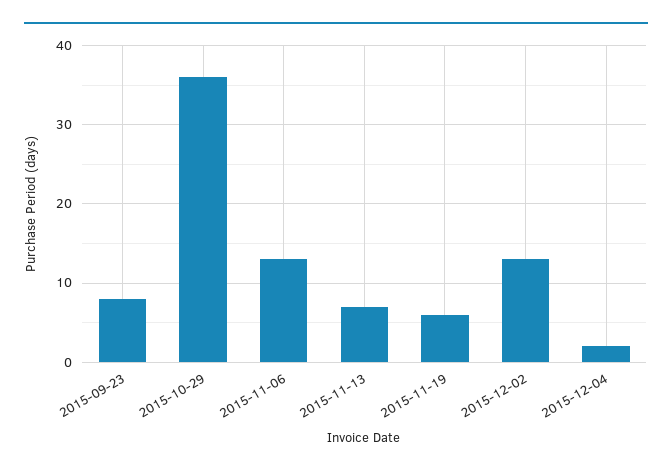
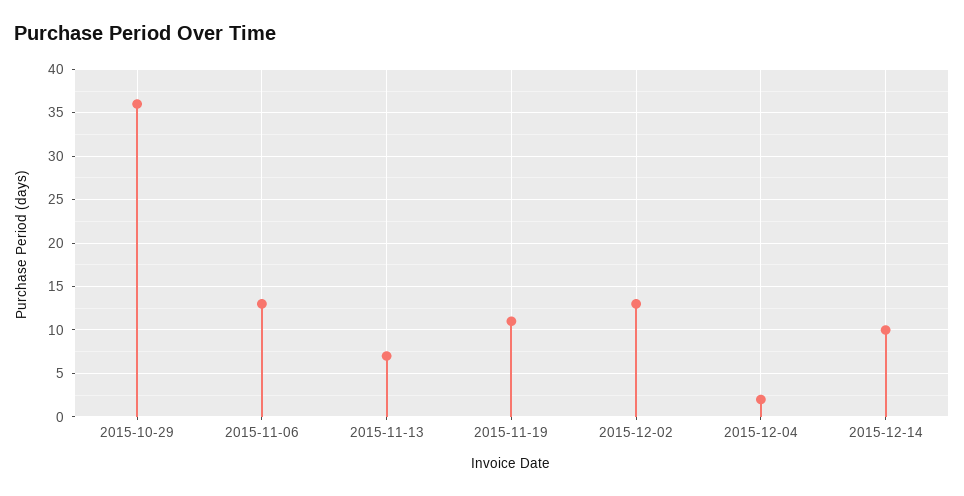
2015-09-23: 8 -> none
2015-11-19: 6 -> 11
2015-12-14: none -> 10

